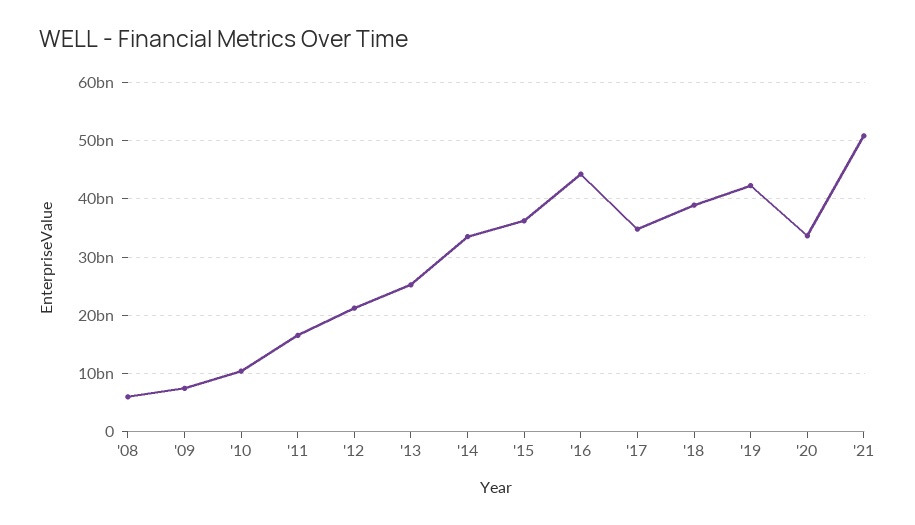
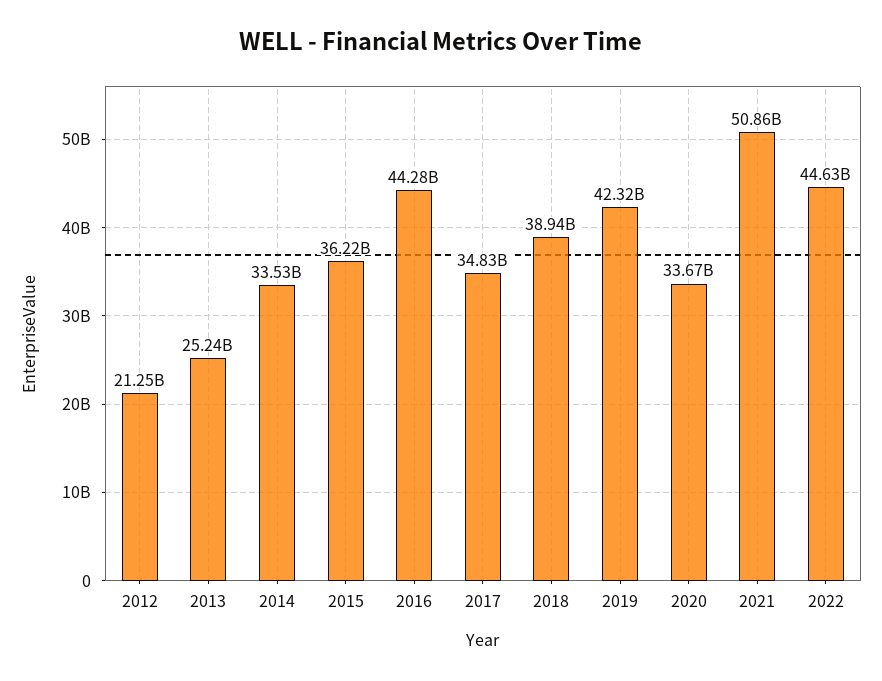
'08: 6000000000 -> none
'09: 8000000000 -> none
'10: 10000000000 -> none
'11: 16000000000 -> none
2022: none -> 44630000000

